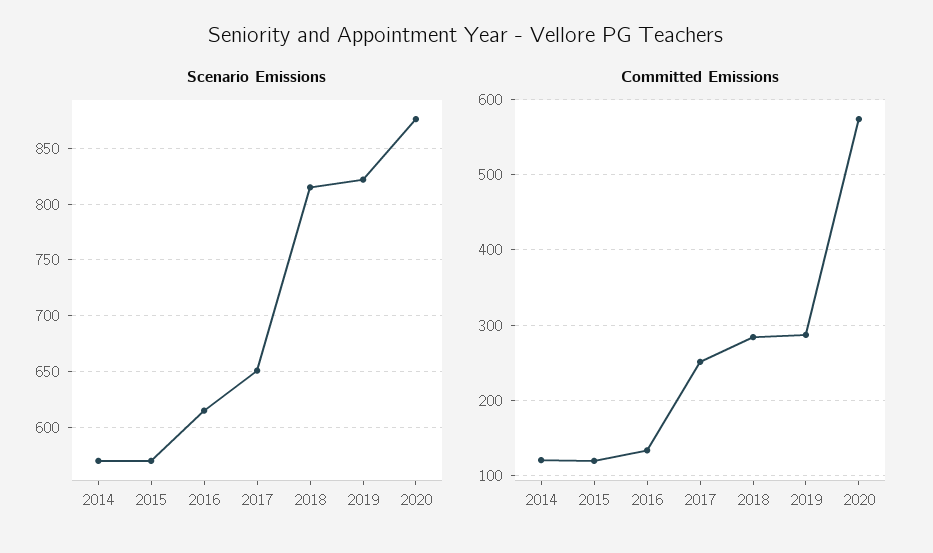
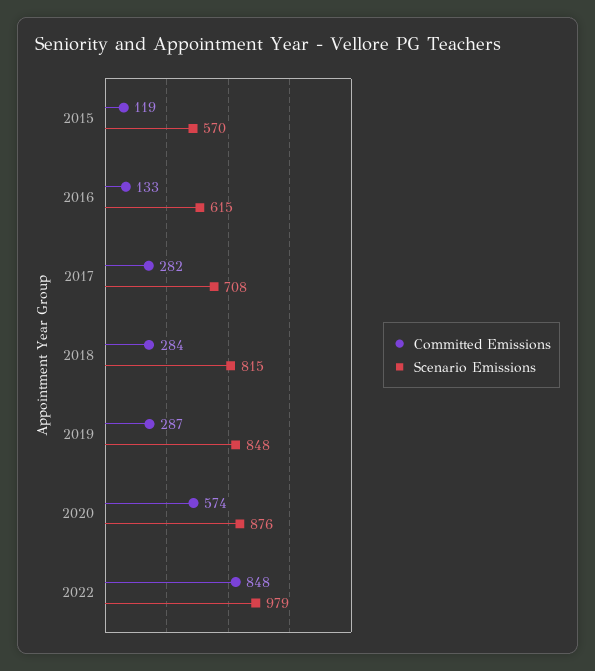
Scenario Emissions, 2014: 570 -> none
Scenario Emissions, 2017: 650 -> 708
Scenario Emissions, 2019: 820 -> 848
Committed Emissions, 2014: 120 -> none
Committed Emissions, 2017: 250 -> 282
Committed Emissions, 2022: none -> 848
Scenario Emissions, 2022: none -> 979

